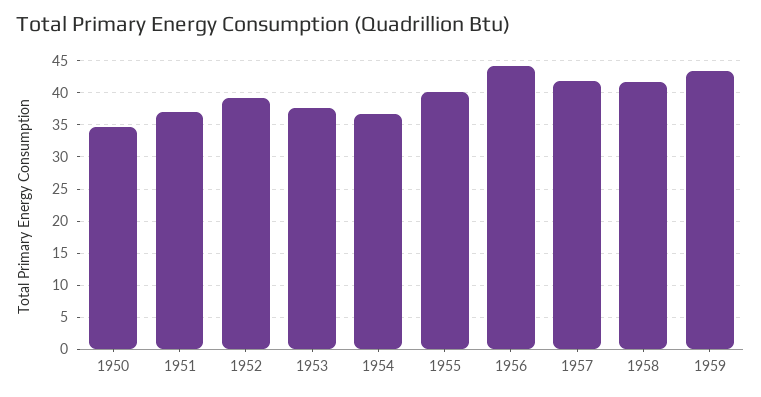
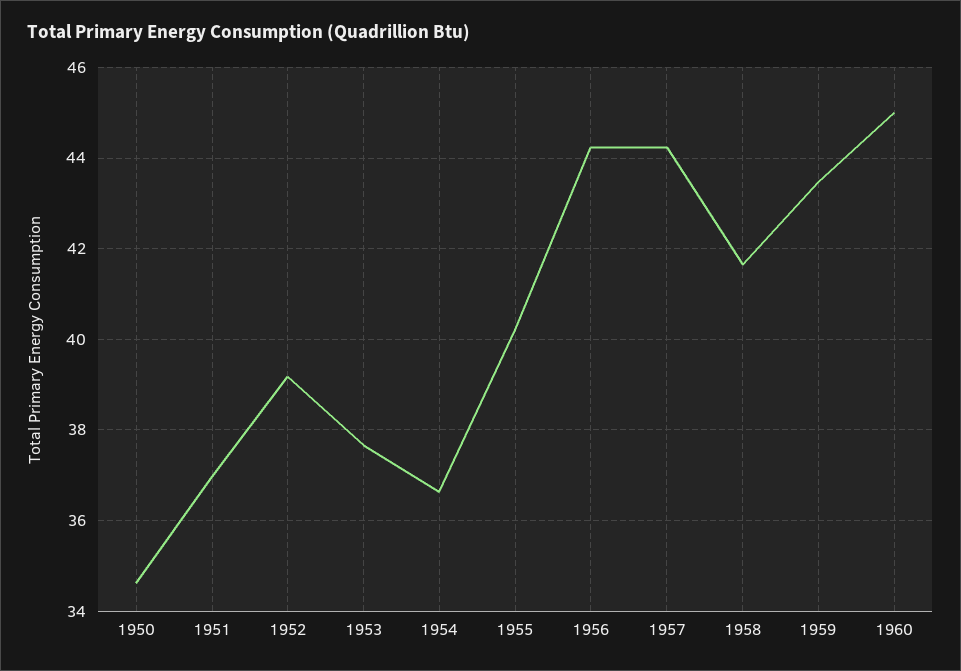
1957: 42 -> 44.2
1960: none -> 45

